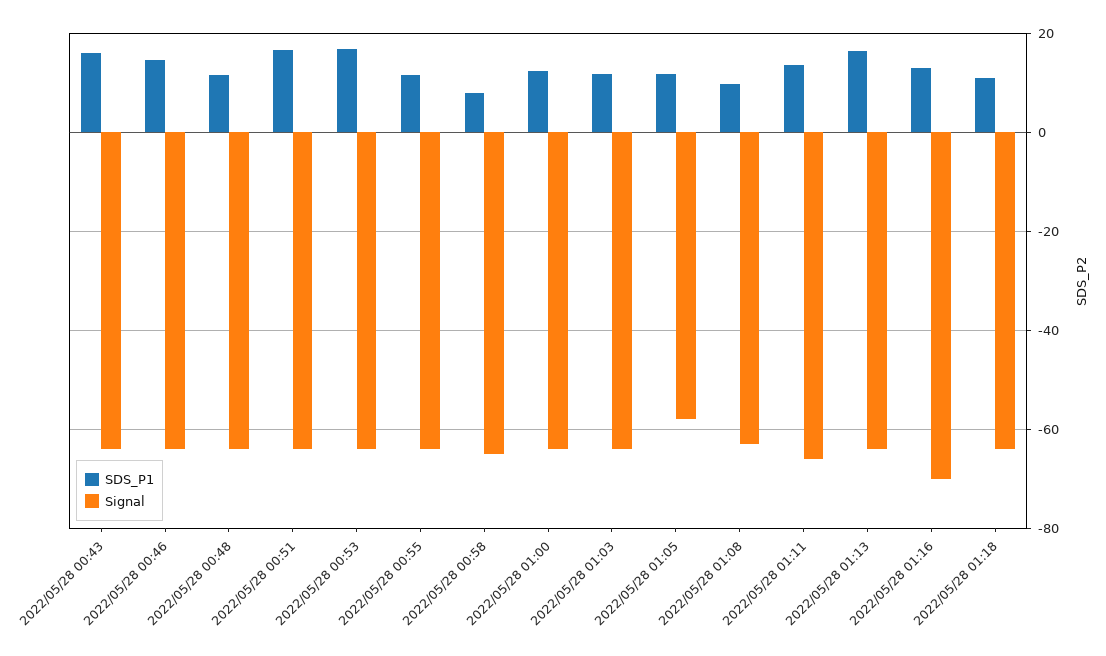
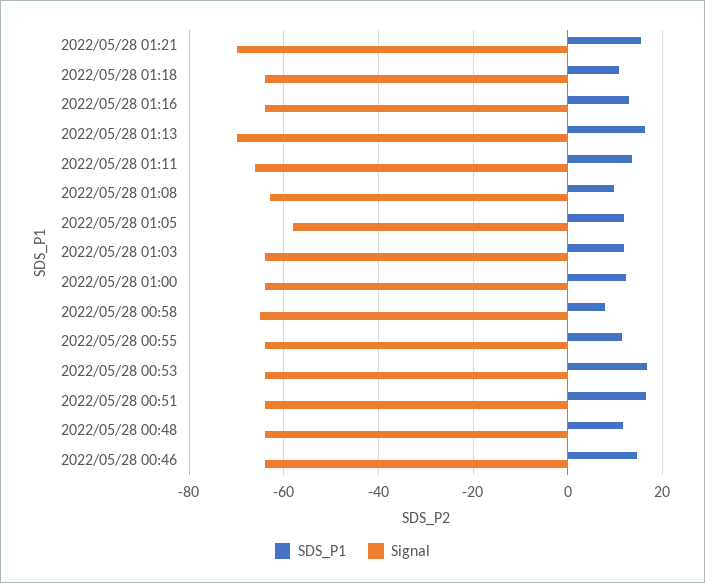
SDS_P1, 2022/05/28 00:43: 16 -> none
Signal, 2022/05/28 00:43: -64 -> none
Signal, 2022/05/28 01:13: -64 -> -70
Signal, 2022/05/28 01:16: -70 -> -64
SDS_P1, 2022/05/28 01:21: none -> 16
Signal, 2022/05/28 01:21: none -> -70

